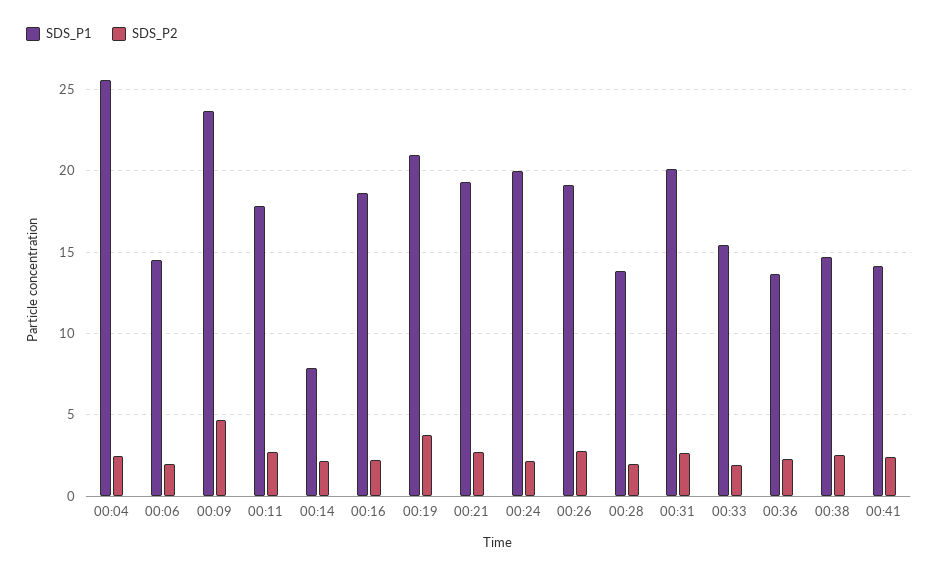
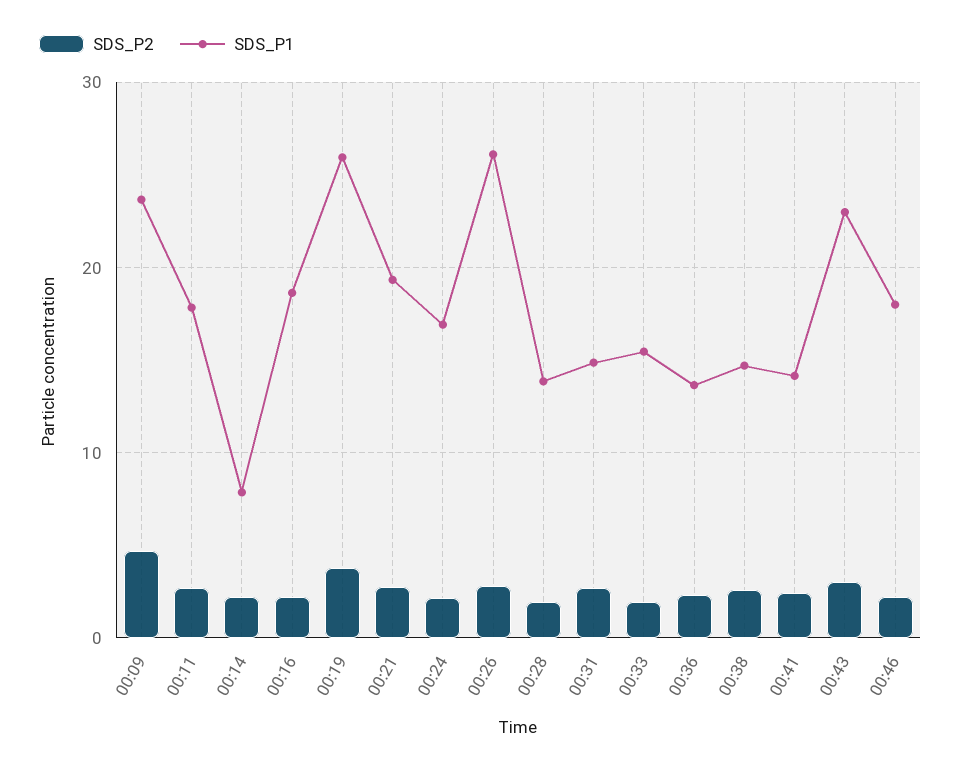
SDS_P1, 00:04: 25.5 -> none
SDS_P2, 00:04: 2.5 -> none
SDS_P1, 00:06: 14.5 -> none
SDS_P2, 00:06: 2 -> none
SDS_P1, 00:19: 21 -> 26
SDS_P1, 00:24: 20 -> 17
SDS_P1, 00:26: 19 -> 26
SDS_P1, 00:31: 20 -> 15
SDS_P2, 00:43: none -> 3
SDS_P1, 00:43: none -> 23
SDS_P2, 00:46: none -> 2
SDS_P1, 00:46: none -> 18

